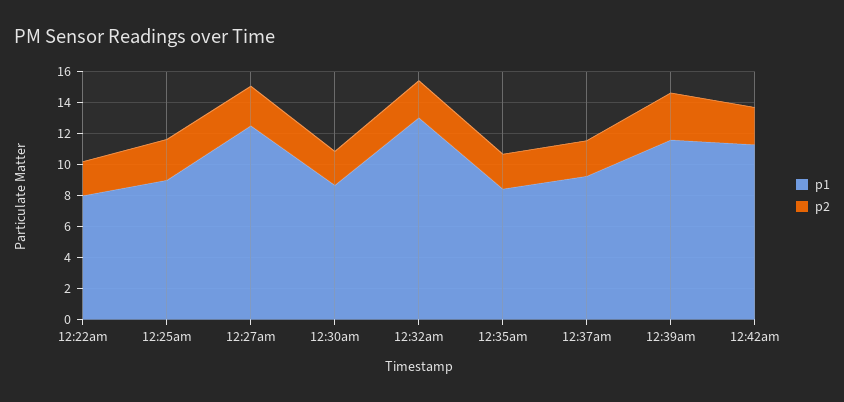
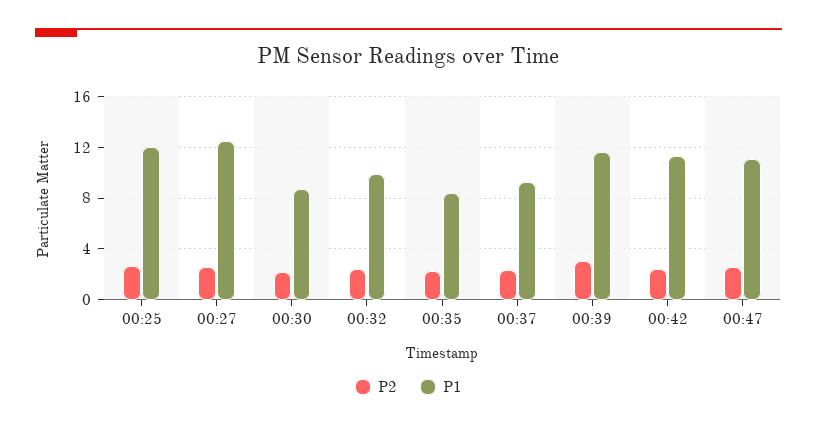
p1, 12:22am: 8 -> none
p2, 12:22am: 2 -> none
p1, 12:25am: 9 -> 12
p1, 12:32am: 13 -> 10
p2, 00:47: none -> 2.5
p1, 00:47: none -> 11

